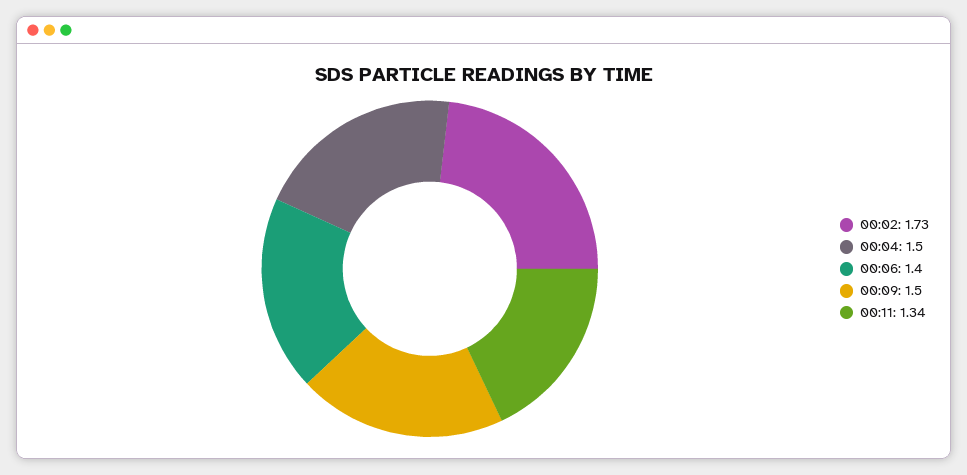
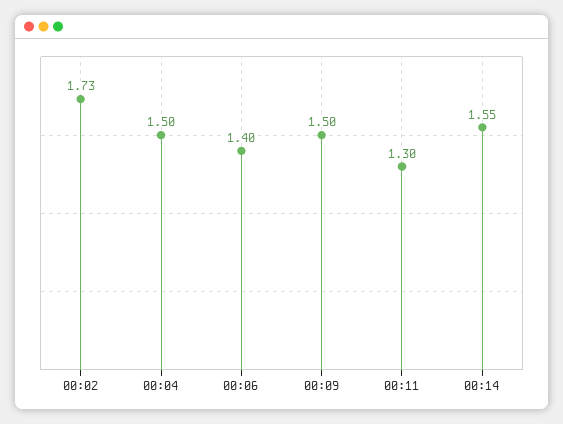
00:11: 1.34 -> 1.3
00:14: none -> 1.55

